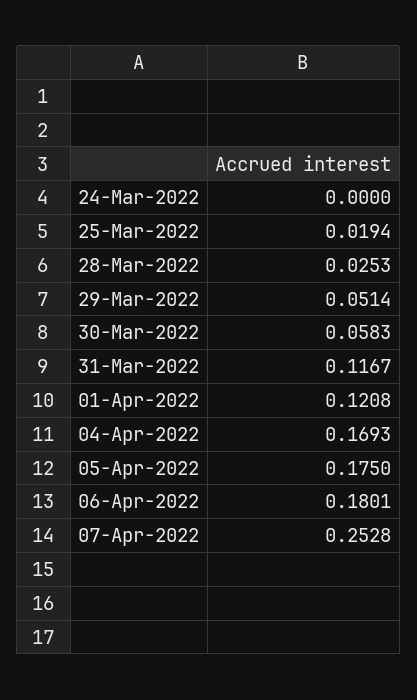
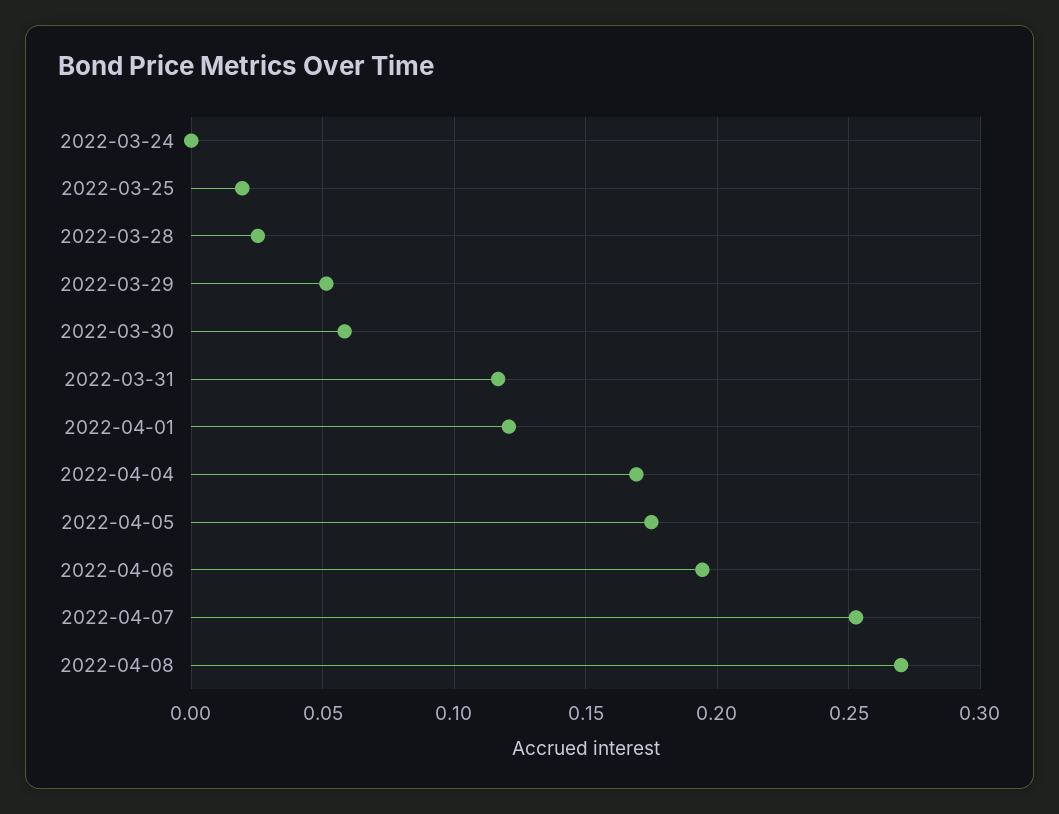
06-Apr-2022: 0.1801 -> 0.195
2022-04-08: none -> 0.27

